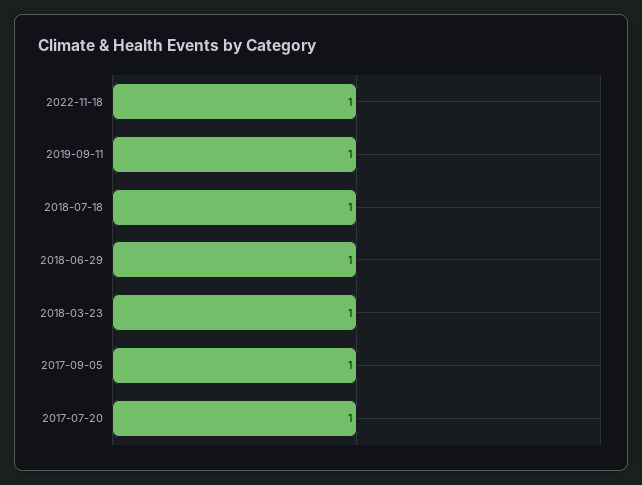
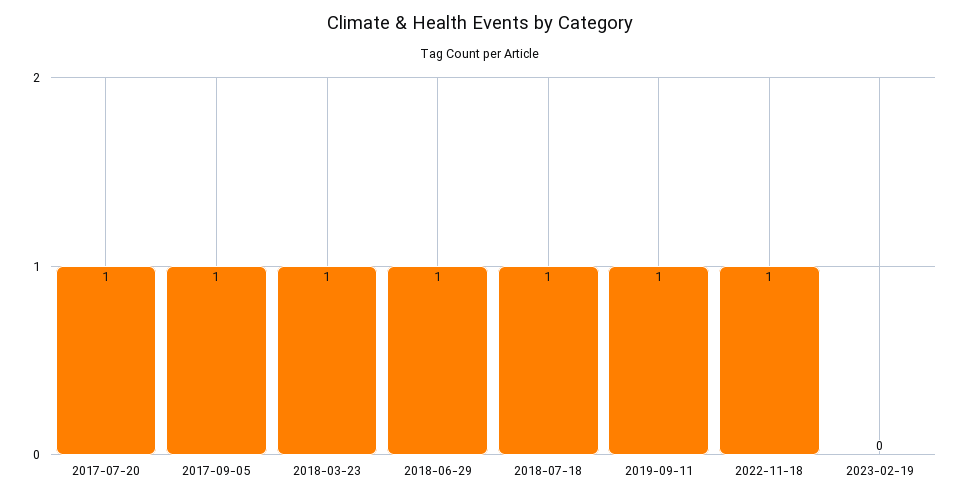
2023-02-19: none -> 0

